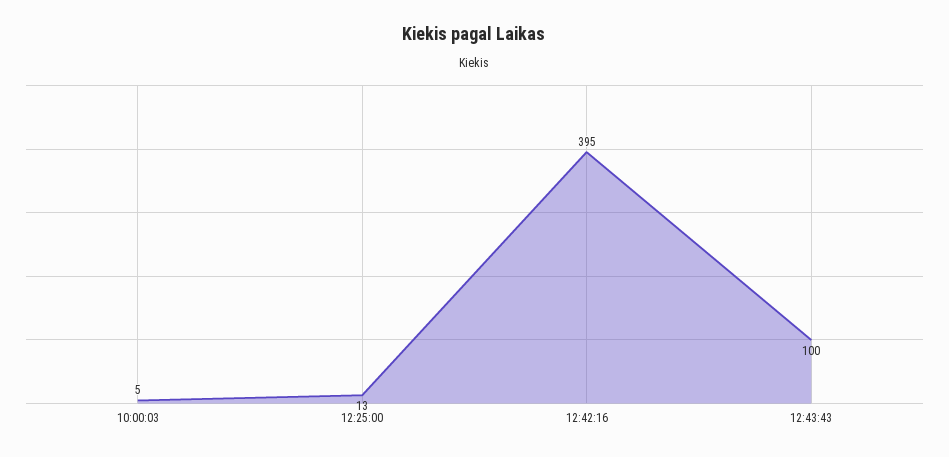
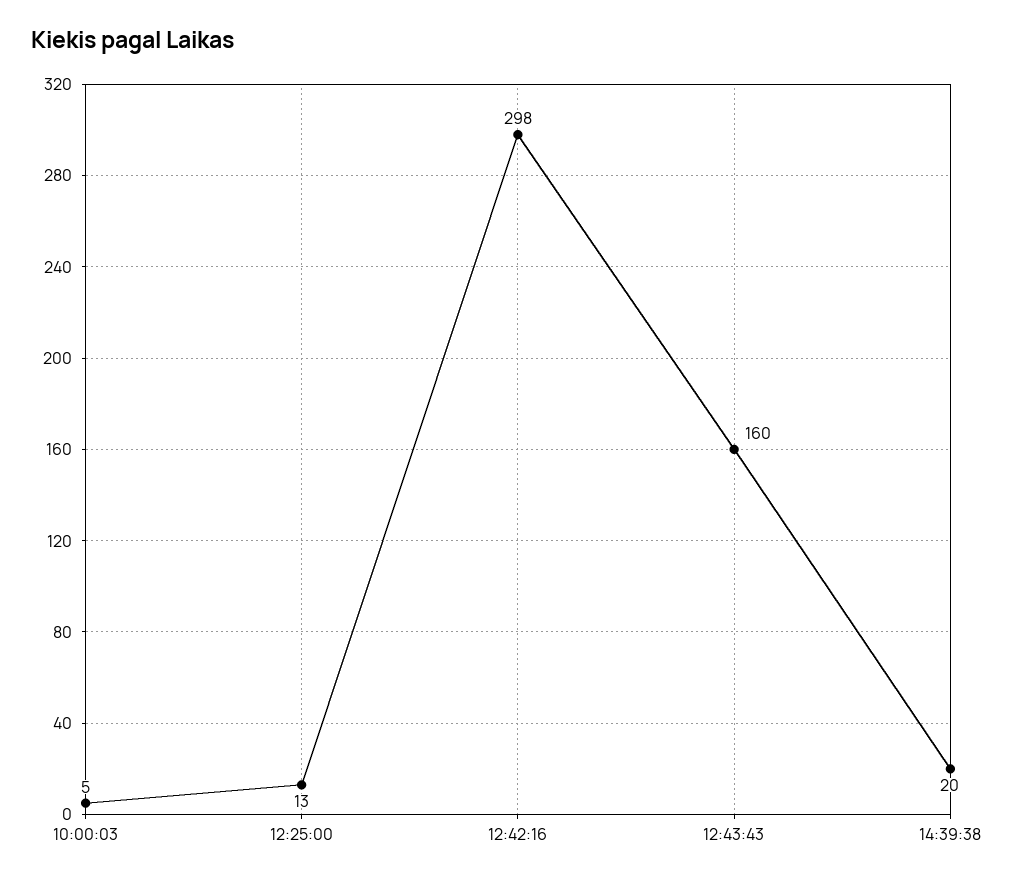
12:42:16: 395 -> 298
12:43:43: 100 -> 160
14:39:38: none -> 20

